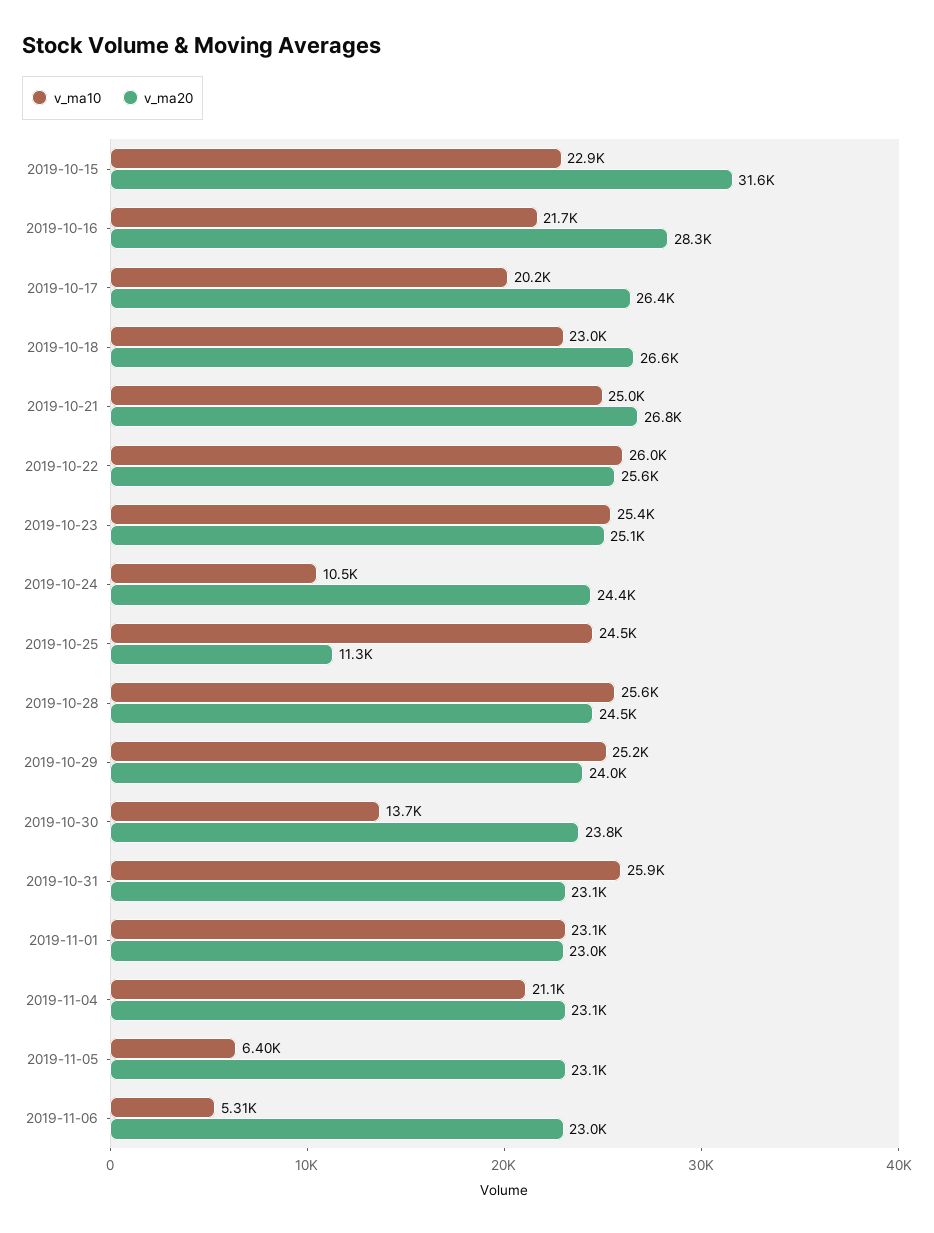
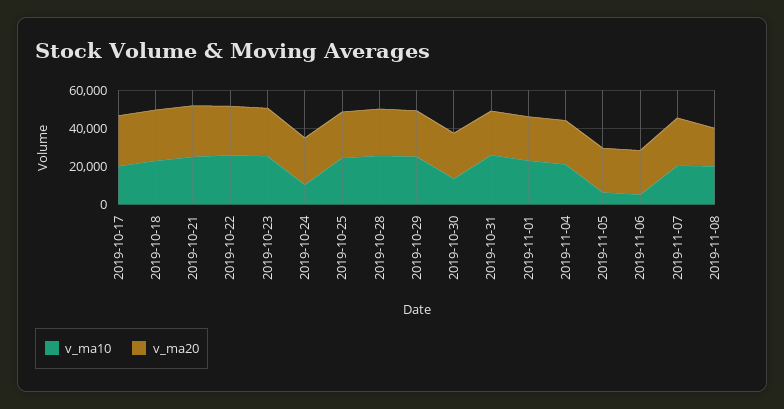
v_ma10, 2019-10-15: 22900 -> none
v_ma20, 2019-10-15: 31600 -> none
v_ma10, 2019-10-16: 21700 -> none
v_ma20, 2019-10-16: 28300 -> none
v_ma20, 2019-10-25: 11300 -> 25000
v_ma10, 2019-11-07: none -> 20000
v_ma20, 2019-11-07: none -> 25000
v_ma10, 2019-11-08: none -> 20000
v_ma20, 2019-11-08: none -> 20000

